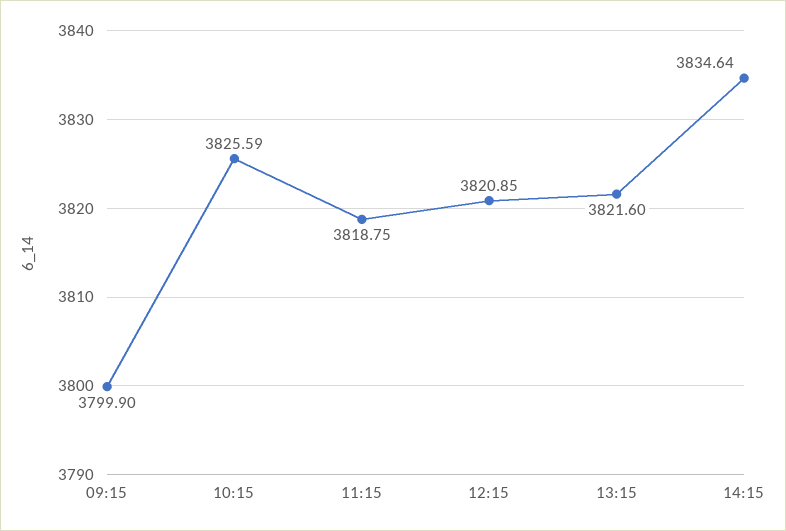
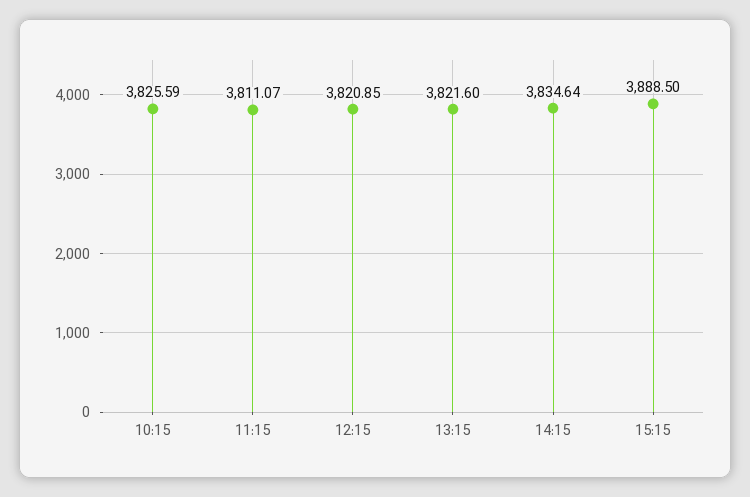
09:15: 3799.9 -> none
11:15: 3818.75 -> 3811.07
15:15: none -> 3888.5

